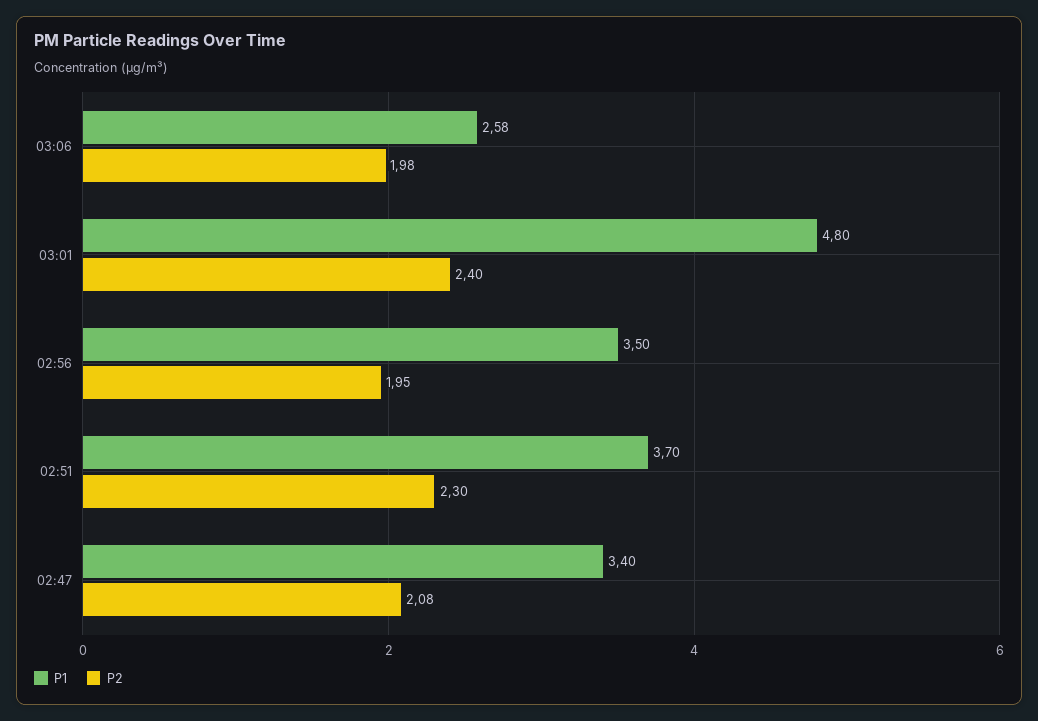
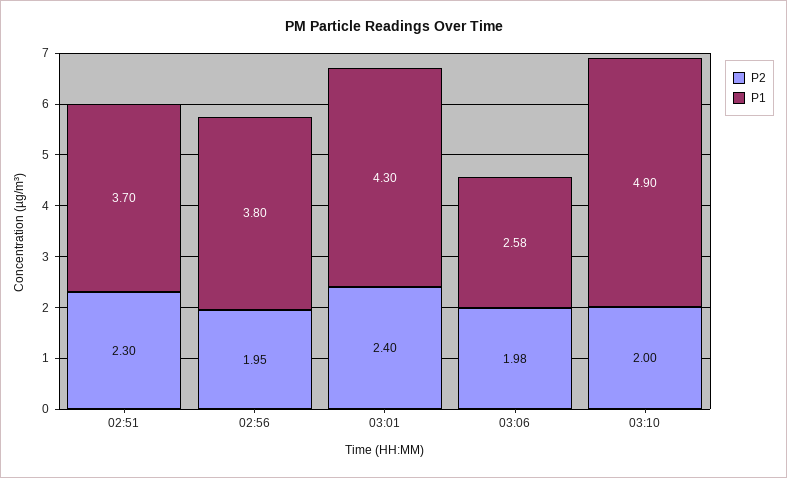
P1, 03:01: 4.8 -> 4.3
P1, 02:56: 3.5 -> 3.8
P1, 02:47: 3.4 -> none
P2, 02:47: 2.08 -> none
P2, 03:10: none -> 2
P1, 03:10: none -> 4.9

